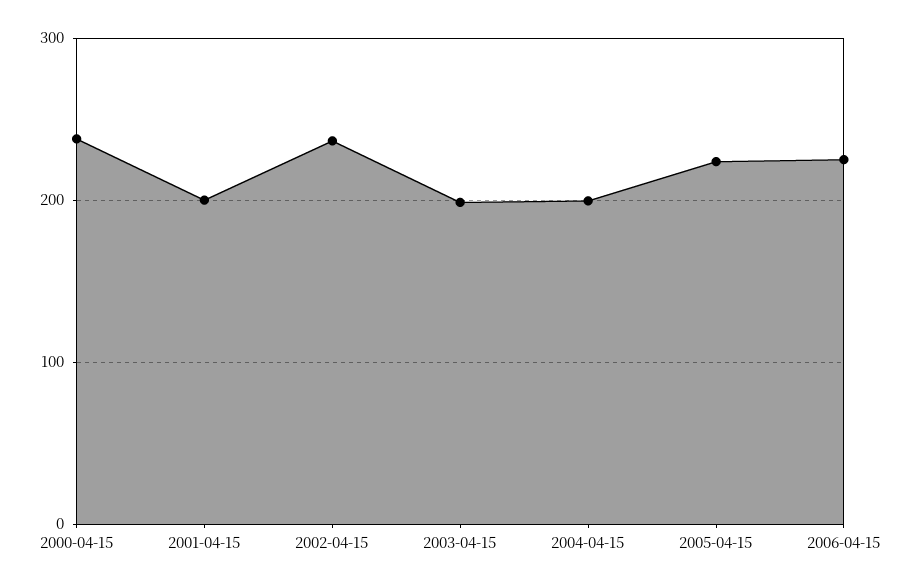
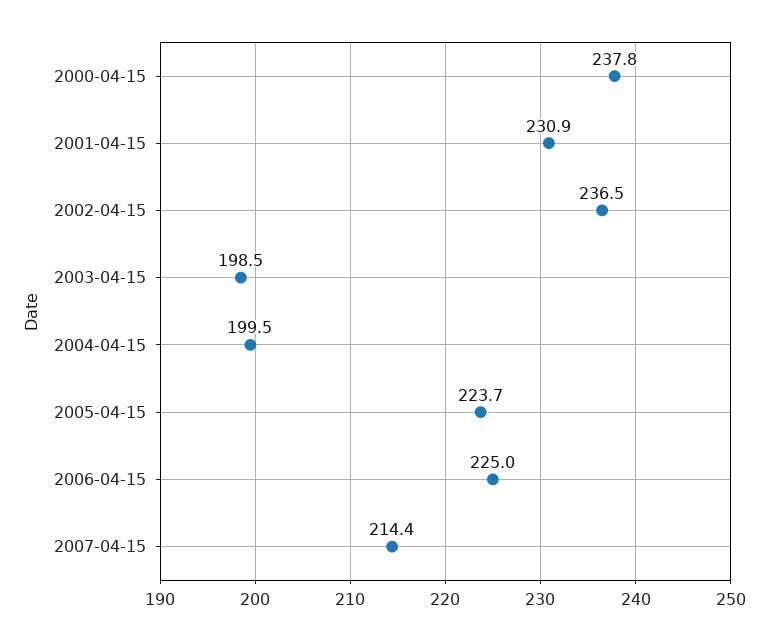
2001-04-15: 200 -> 230.9
2007-04-15: none -> 214.4

